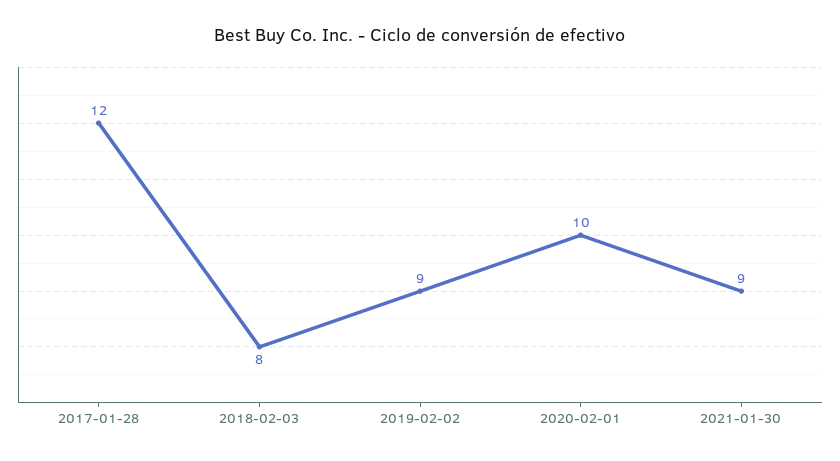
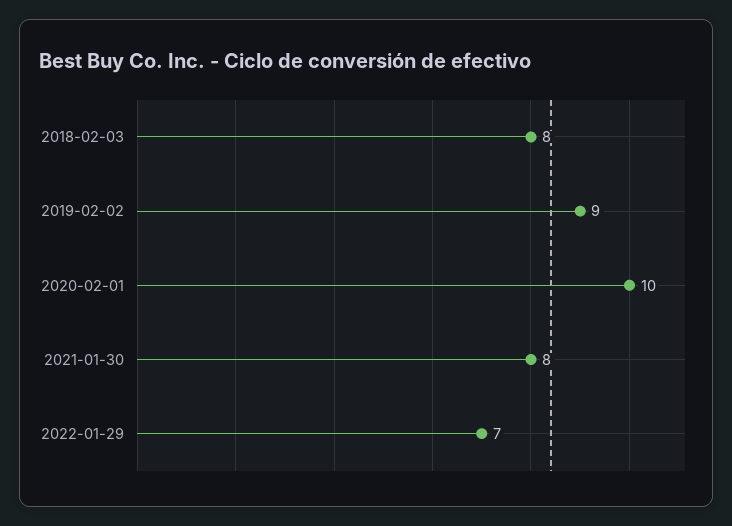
2017-01-28: 12 -> none
2021-01-30: 9 -> 8
2022-01-29: none -> 7

